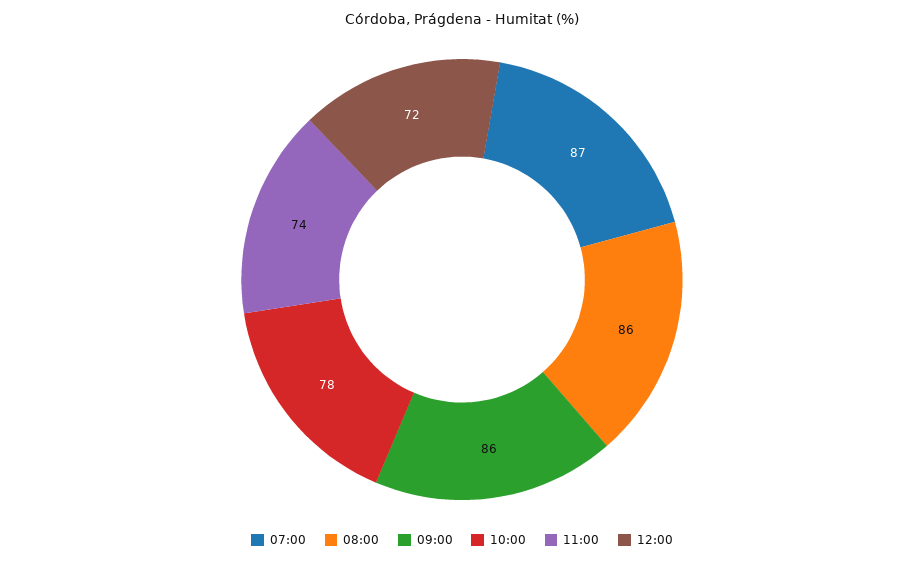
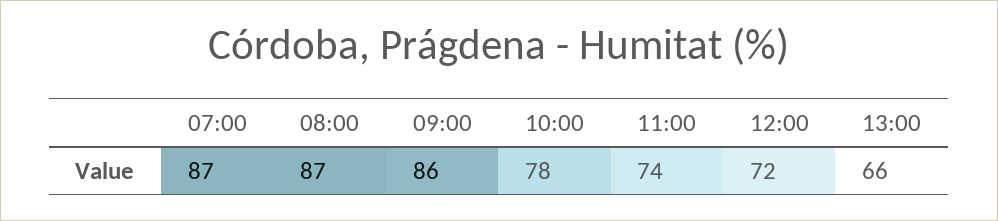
08:00: 86 -> 87
13:00: none -> 66

